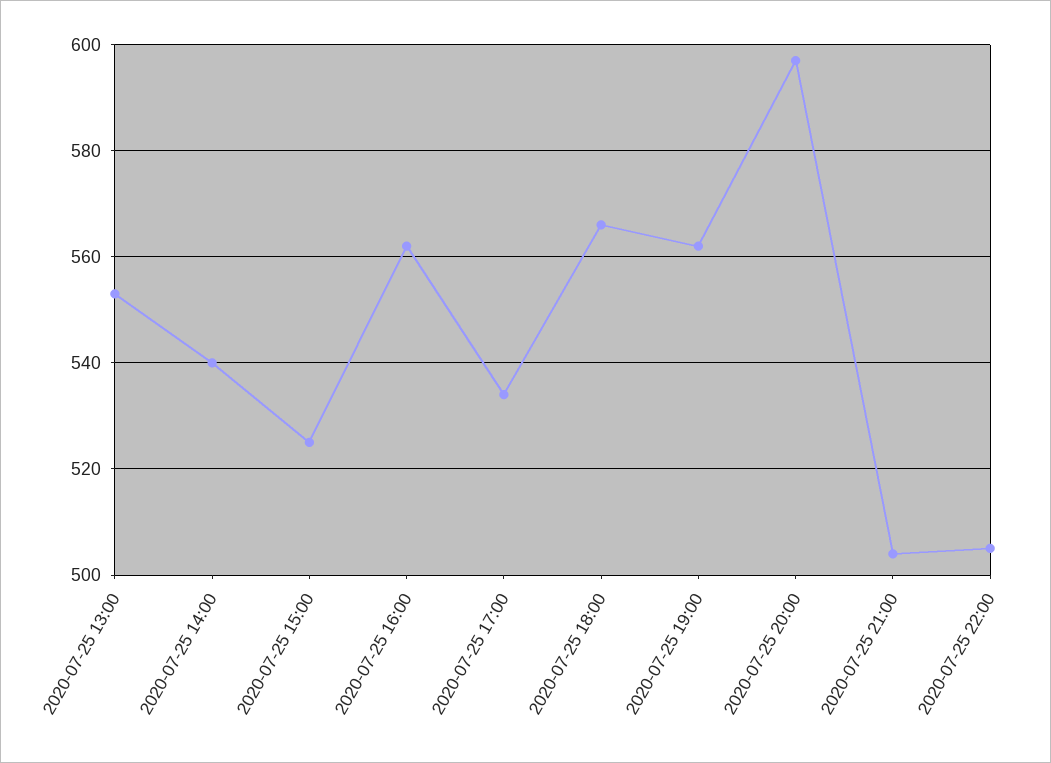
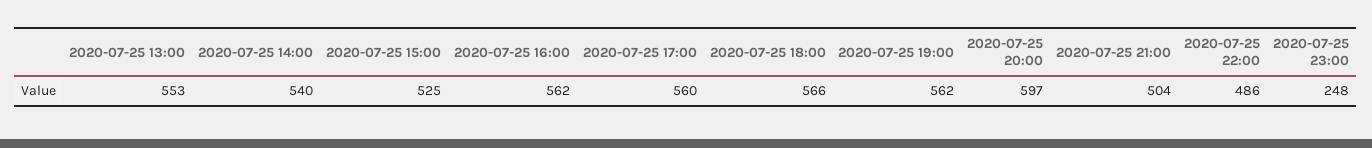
2020-07-25 17:00: 535 -> 560
2020-07-25 22:00: 505 -> 486
2020-07-25 23:00: none -> 248

